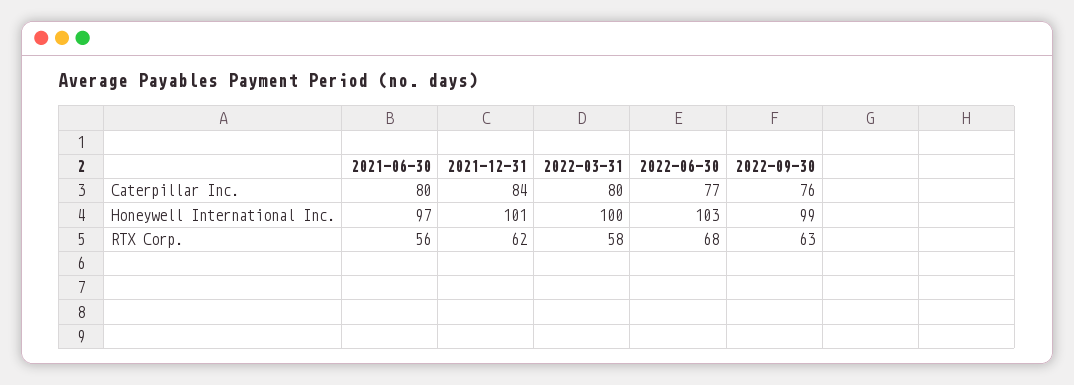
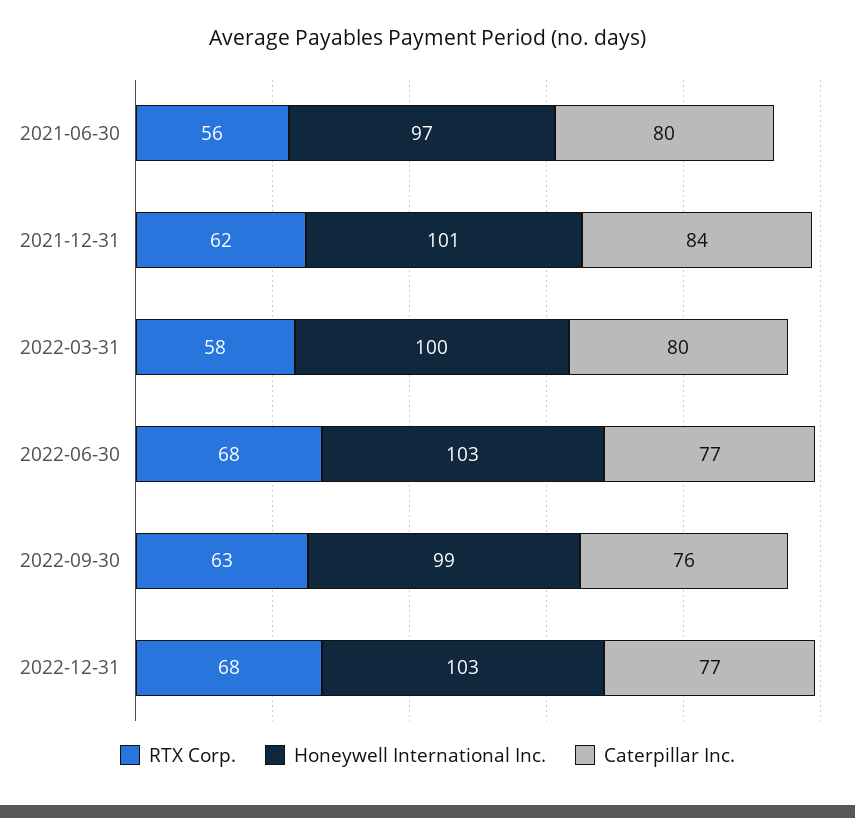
RTX Corp., 2022-12-31: none -> 68
Honeywell International Inc., 2022-12-31: none -> 103
Caterpillar Inc., 2022-12-31: none -> 77

